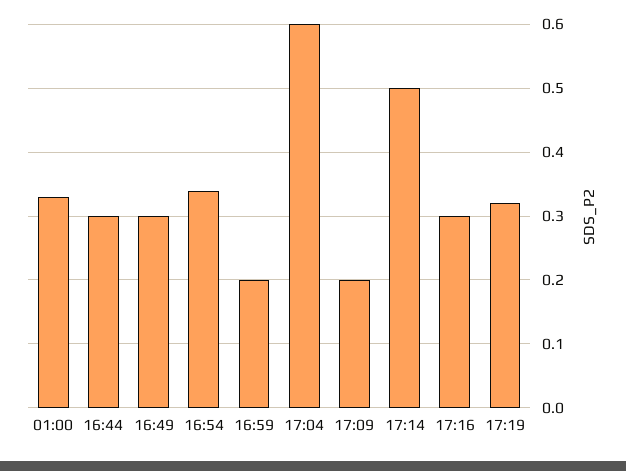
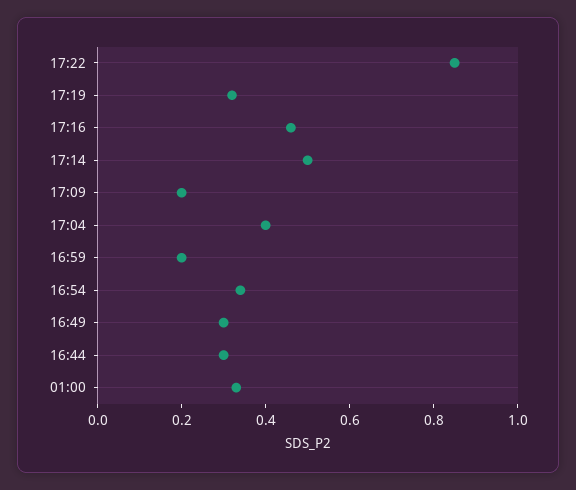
17:04: 0.6 -> 0.4
17:16: 0.3 -> 0.45
17:22: none -> 0.85

